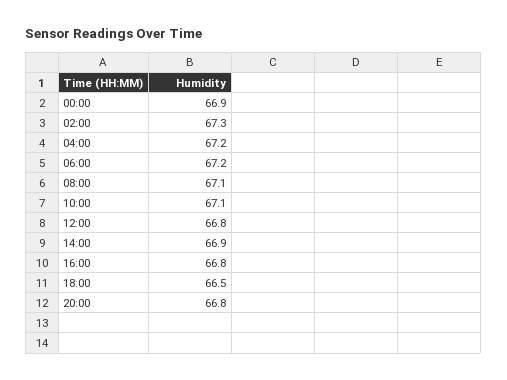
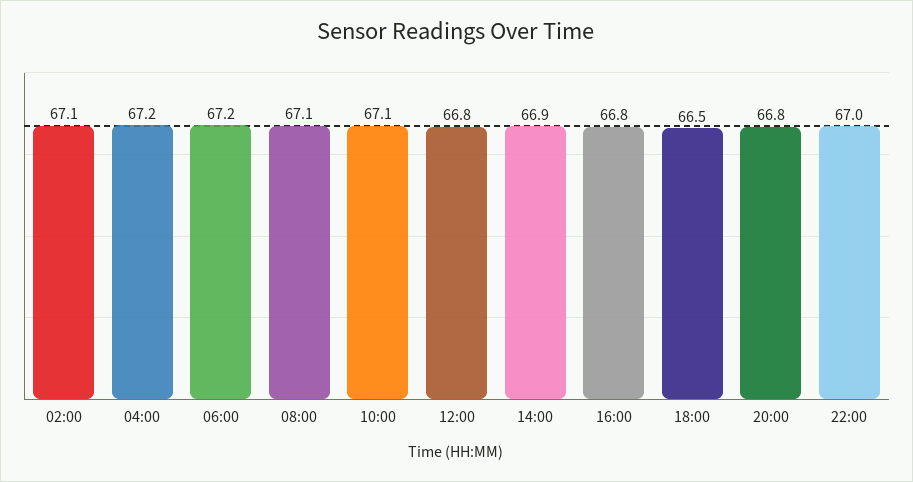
00:00: 66.9 -> none
02:00: 67.3 -> 67.1
22:00: none -> 67

